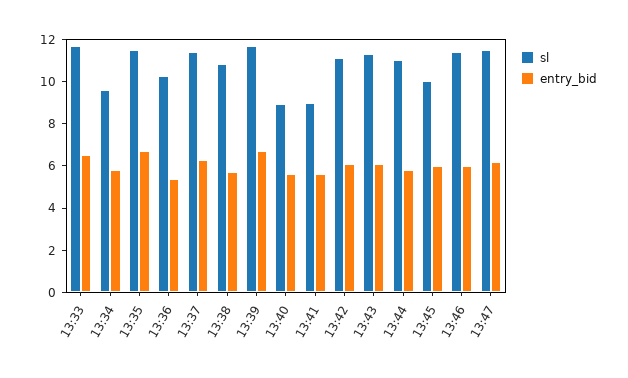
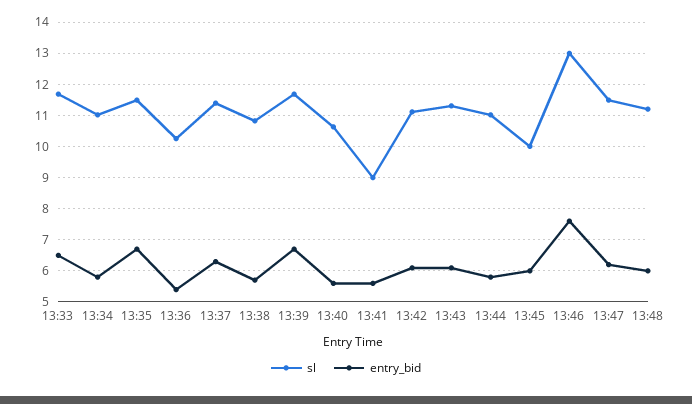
sl, 13:34: 9.5 -> 11
sl, 13:40: 9 -> 10.6
sl, 13:46: 11.5 -> 13
entry_bid, 13:46: 6 -> 7.6
sl, 13:48: none -> 11.2
entry_bid, 13:48: none -> 6

